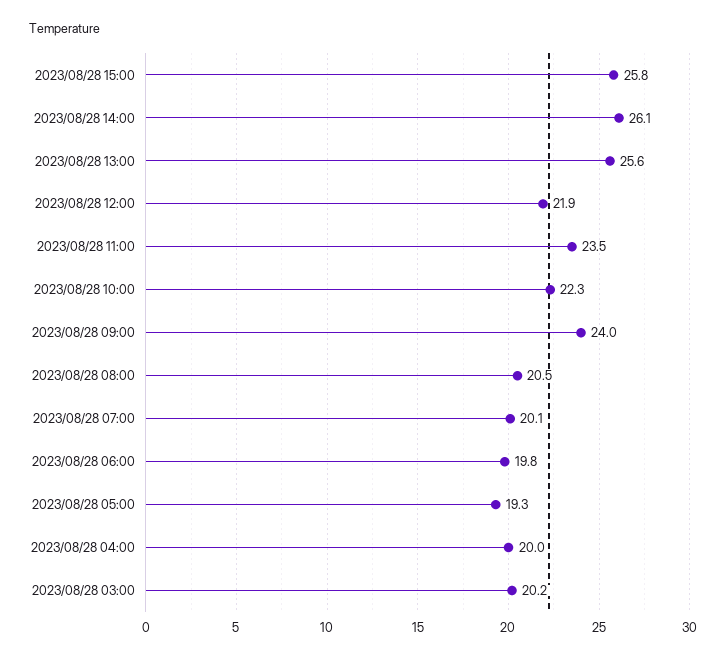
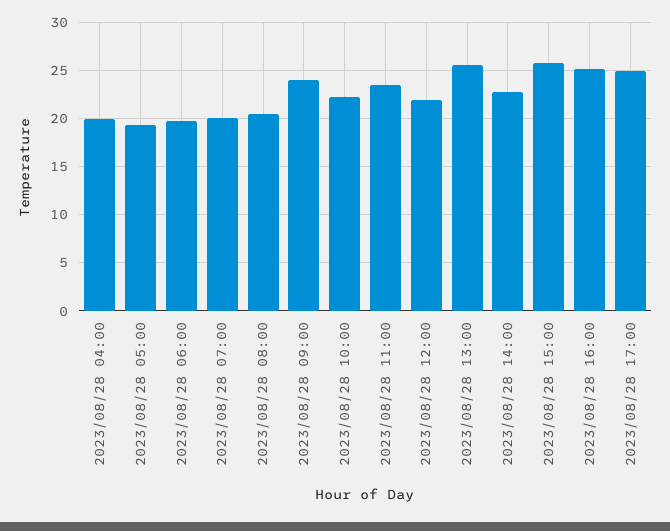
2023/08/28 14:00: 26.1 -> 23
2023/08/28 03:00: 20.2 -> none
2023/08/28 16:00: none -> 25
2023/08/28 17:00: none -> 25

